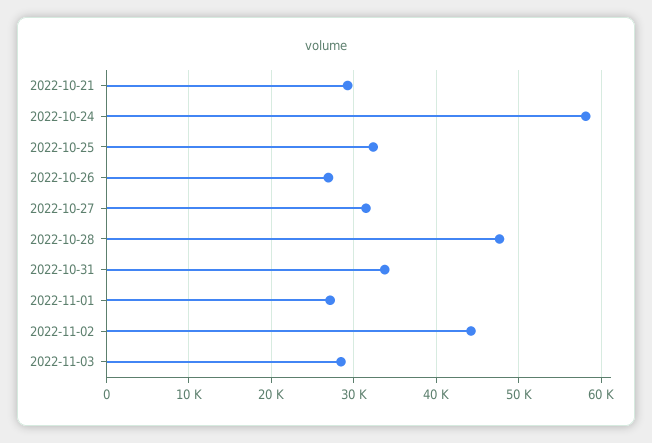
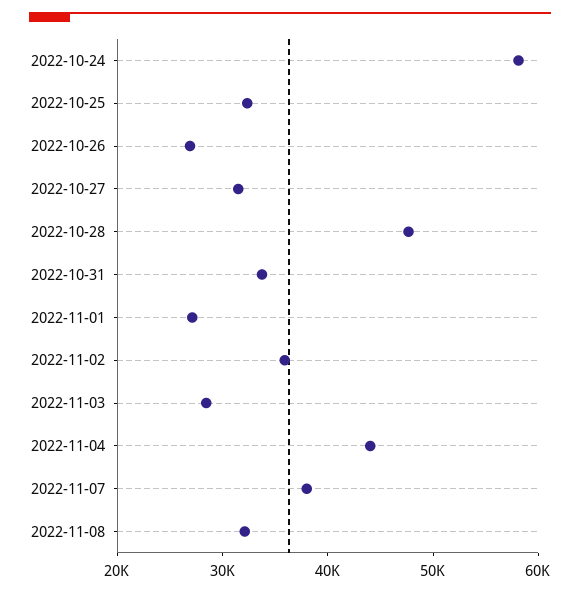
2022-10-21: 29000 -> none
2022-11-02: 44000 -> 36000
2022-11-04: none -> 44000
2022-11-07: none -> 38000
2022-11-08: none -> 32000

